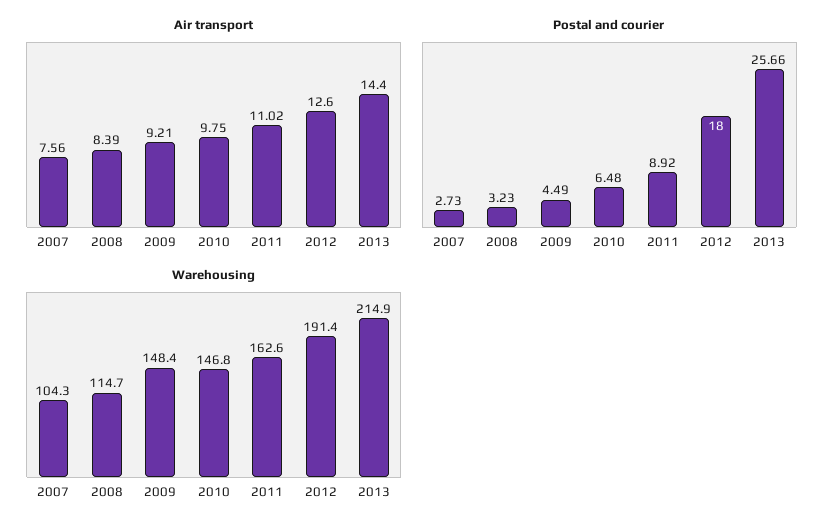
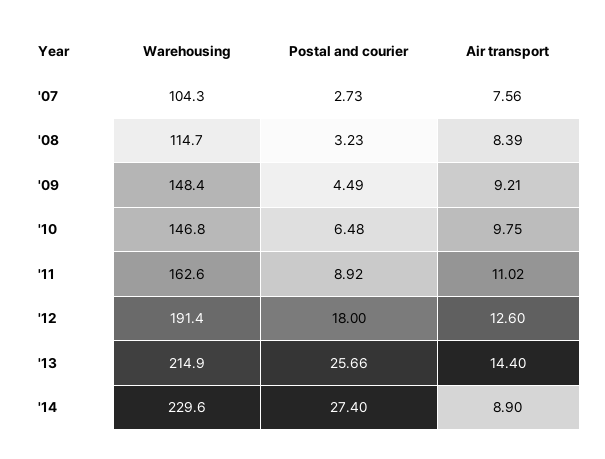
Warehousing, '14: none -> 229.6
Postal and courier, '14: none -> 27.4
Air transport, '14: none -> 8.9

